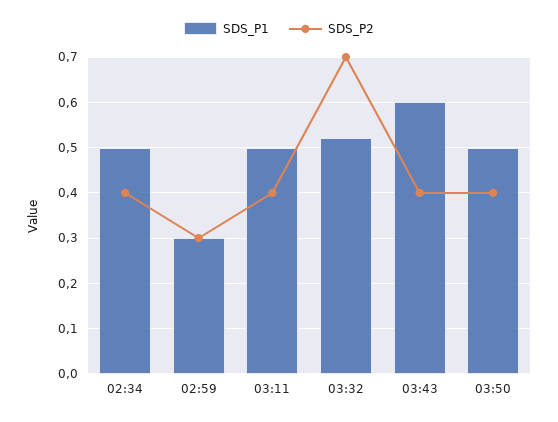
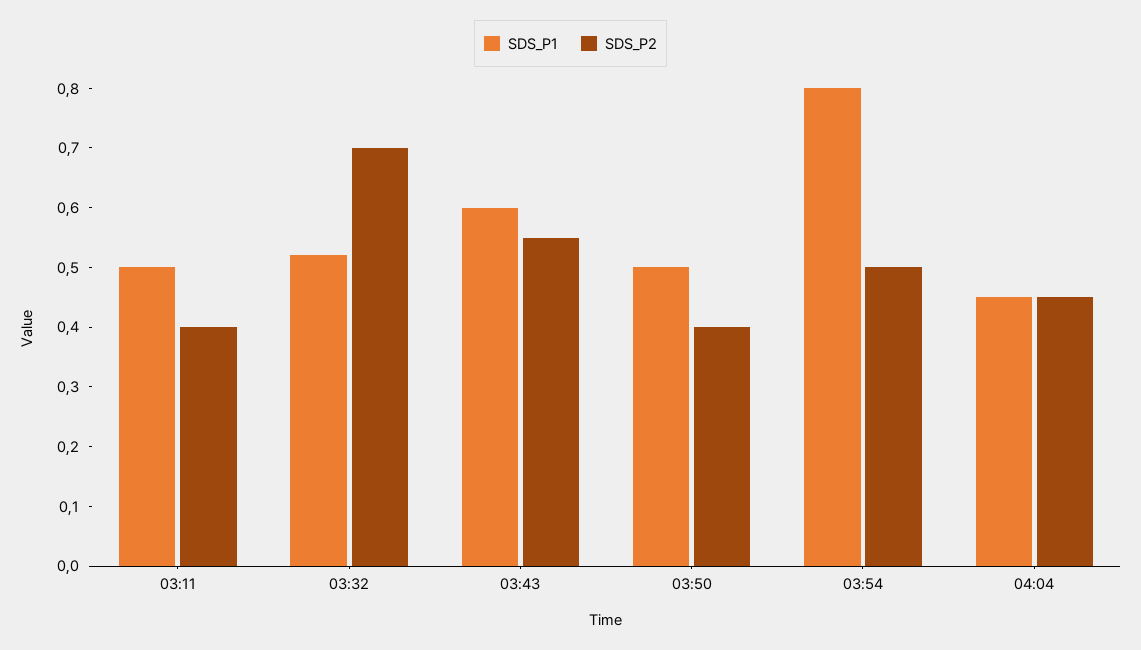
SDS_P1, 02:34: 0.5 -> none
SDS_P2, 02:34: 0.4 -> none
SDS_P1, 02:59: 0.3 -> none
SDS_P2, 02:59: 0.3 -> none
SDS_P2, 03:43: 0.4 -> 0.55
SDS_P1, 03:54: none -> 0.8
SDS_P2, 03:54: none -> 0.5
SDS_P1, 04:04: none -> 0.45
SDS_P2, 04:04: none -> 0.45

